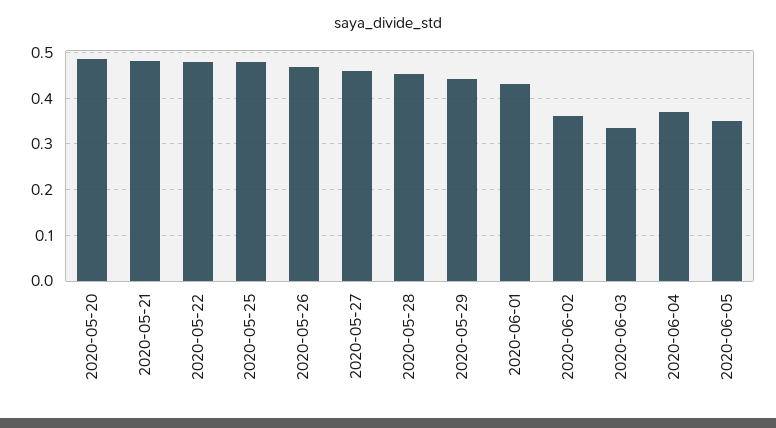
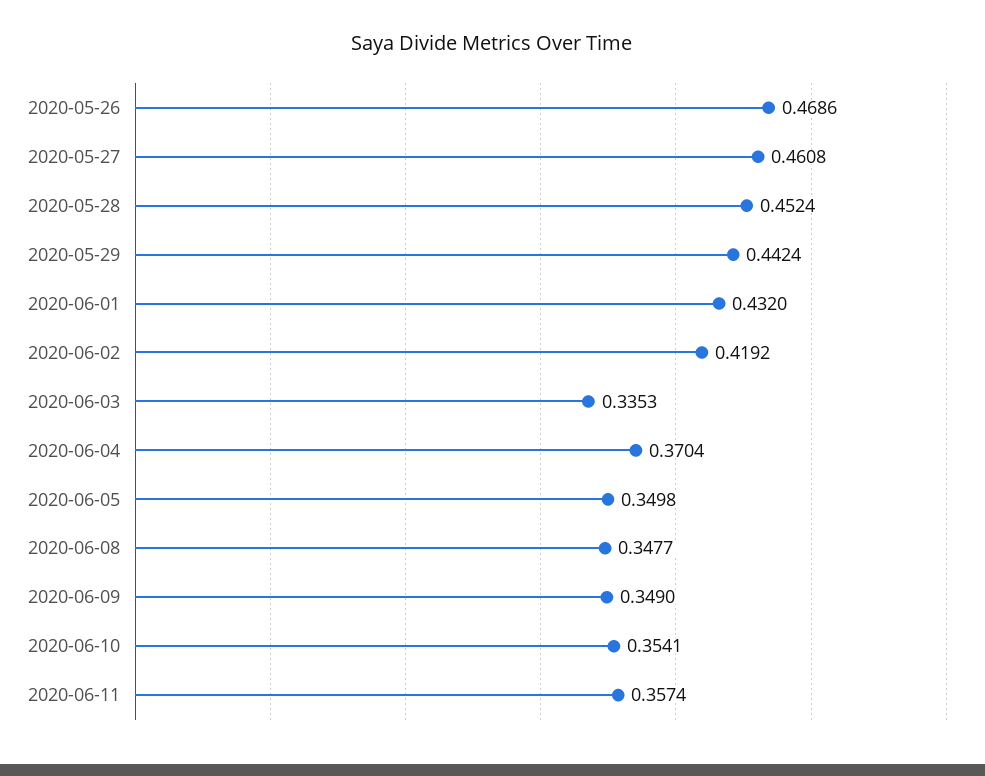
2020-05-20: 0.48 -> none
2020-05-21: 0.48 -> none
2020-05-22: 0.48 -> none
2020-05-25: 0.48 -> none
2020-06-02: 0.36 -> 0.4192
2020-06-08: none -> 0.3477
2020-06-09: none -> 0.349
2020-06-10: none -> 0.3541
2020-06-11: none -> 0.3574

